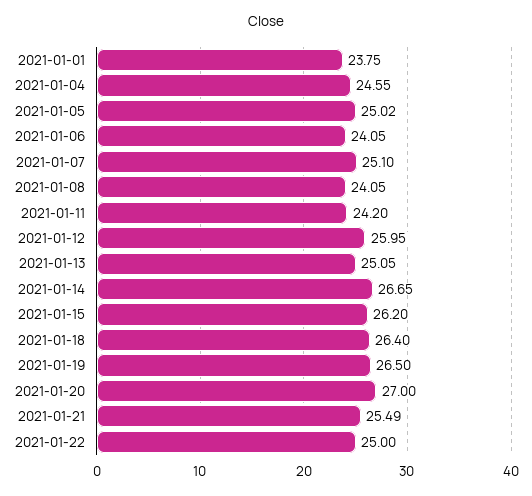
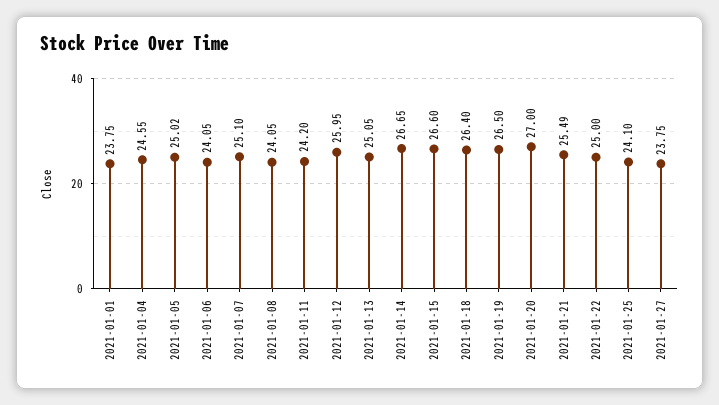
2021-01-15: 26.2 -> 26.6
2021-01-25: none -> 24.1
2021-01-27: none -> 23.75

